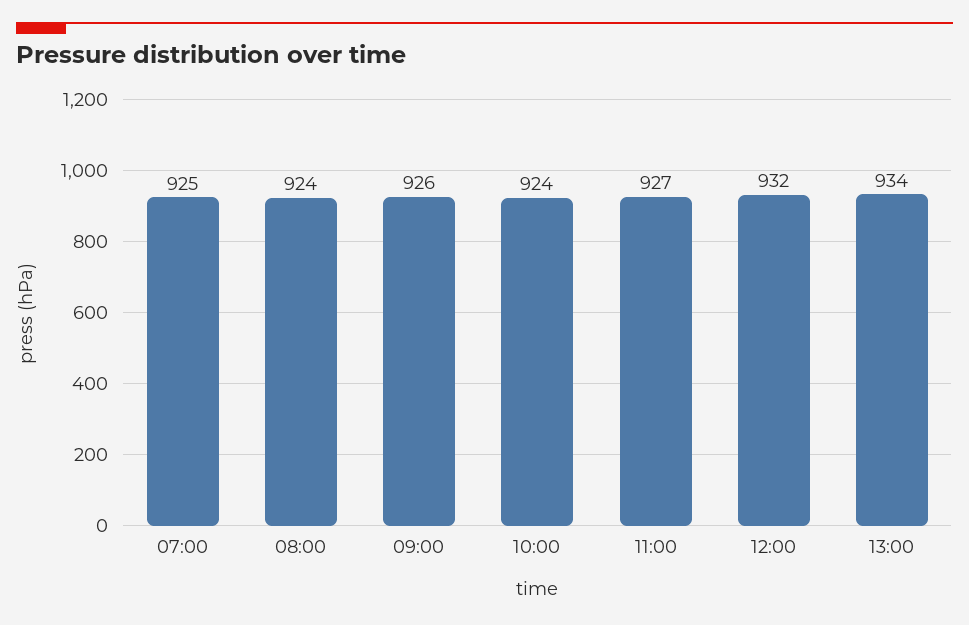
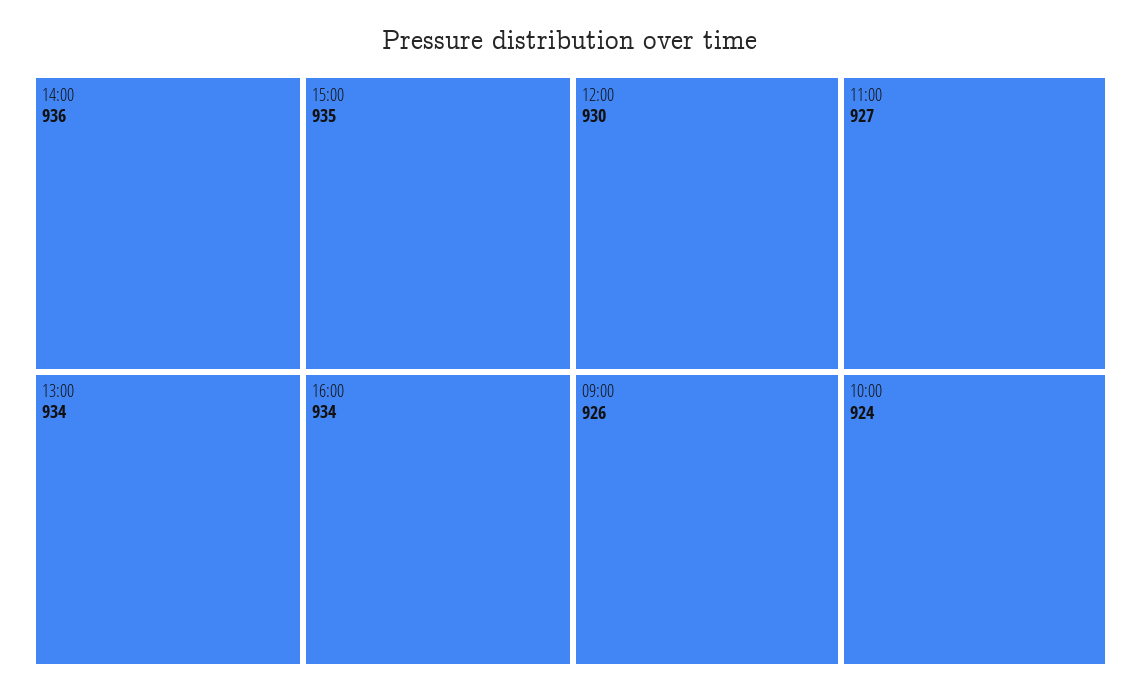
07:00: 925 -> none
08:00: 924 -> none
12:00: 932 -> 930
14:00: none -> 936
15:00: none -> 935
16:00: none -> 934

